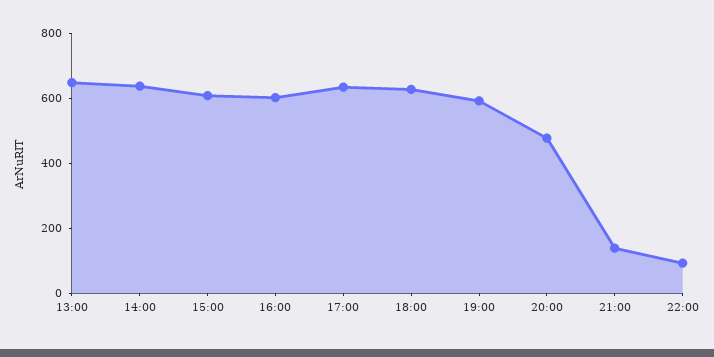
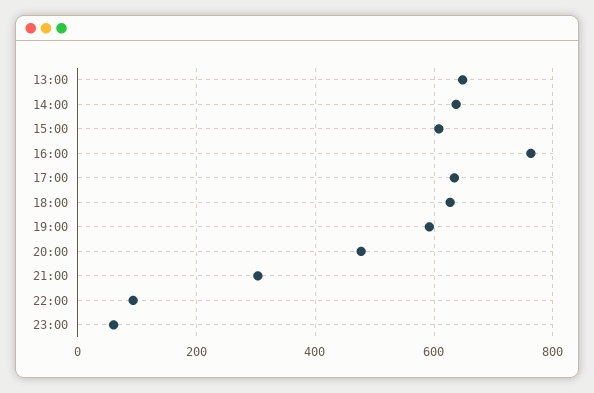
16:00: 600 -> 760
21:00: 150 -> 300
23:00: none -> 60

